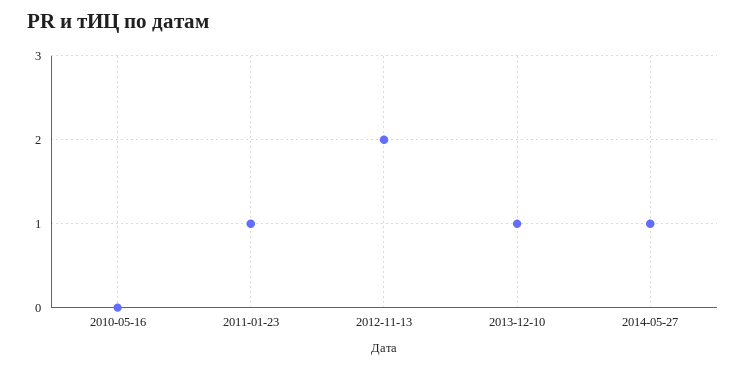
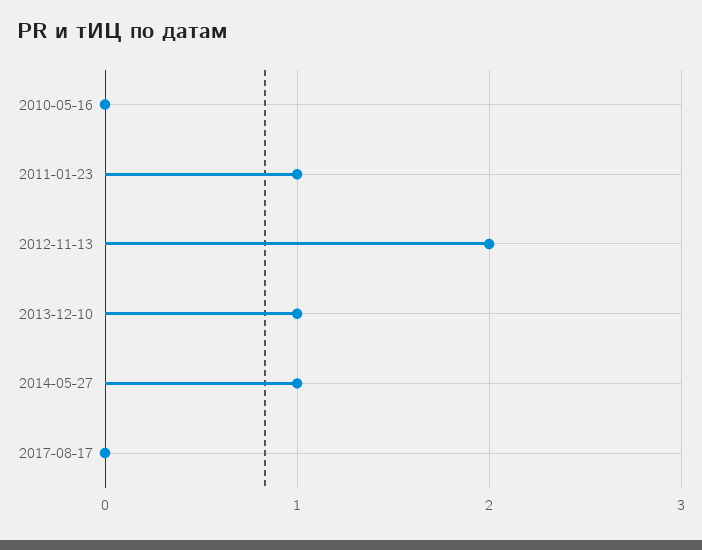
2017-08-17: none -> 0

